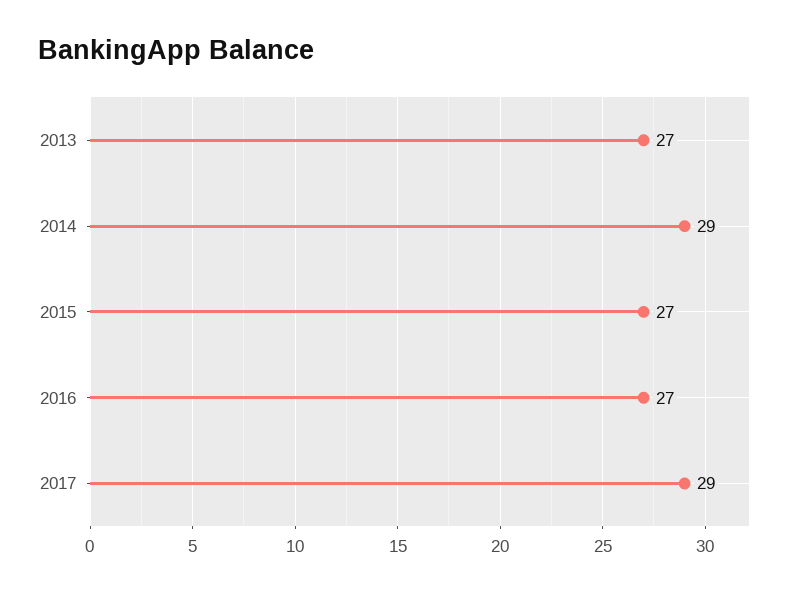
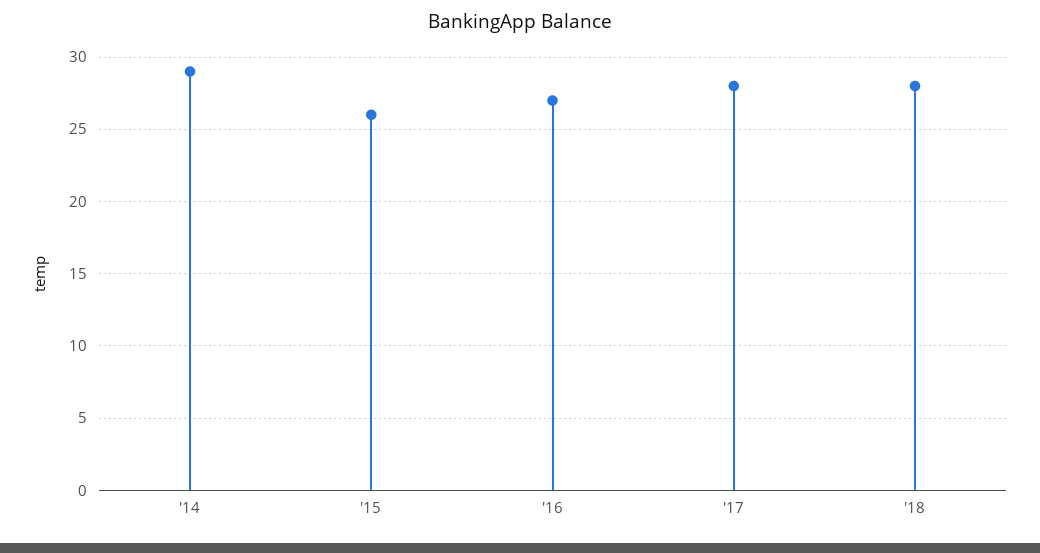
2013: 27 -> none
2015: 27 -> 26
2017: 29 -> 28
'18: none -> 28

